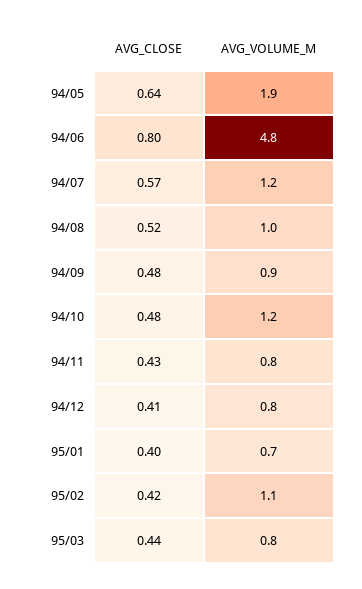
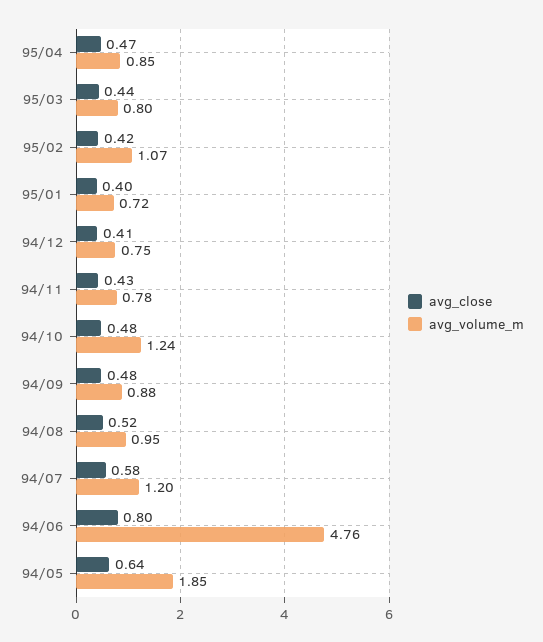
AVG_CLOSE, 94/07: 0.57 -> 0.58
AVG_CLOSE, 95/04: none -> 0.47
AVG_VOLUME_M, 95/04: none -> 0.85

